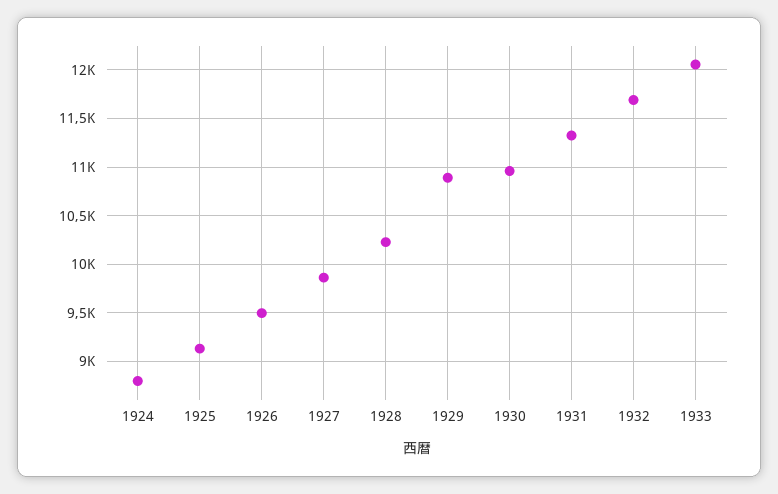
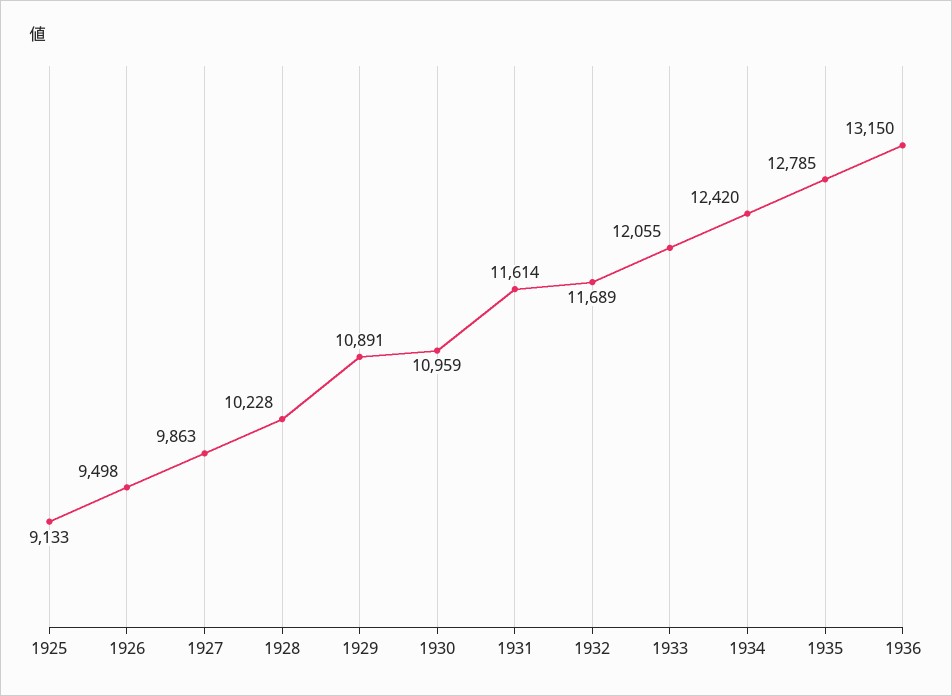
1924: 8800 -> none
1931: 11300 -> 11614
1934: none -> 12420
1935: none -> 12785
1936: none -> 13150

